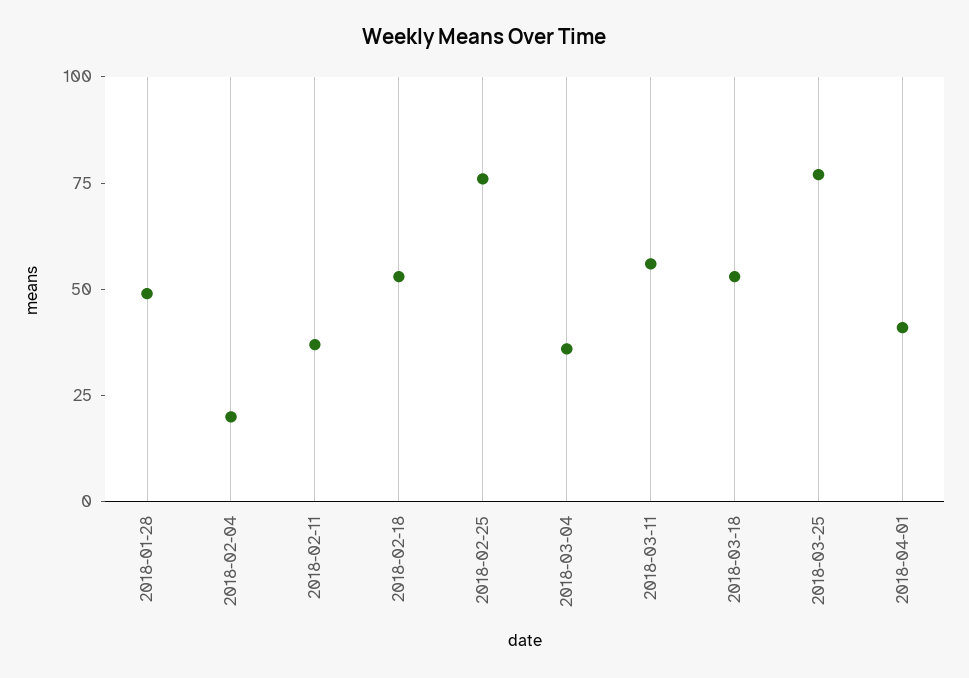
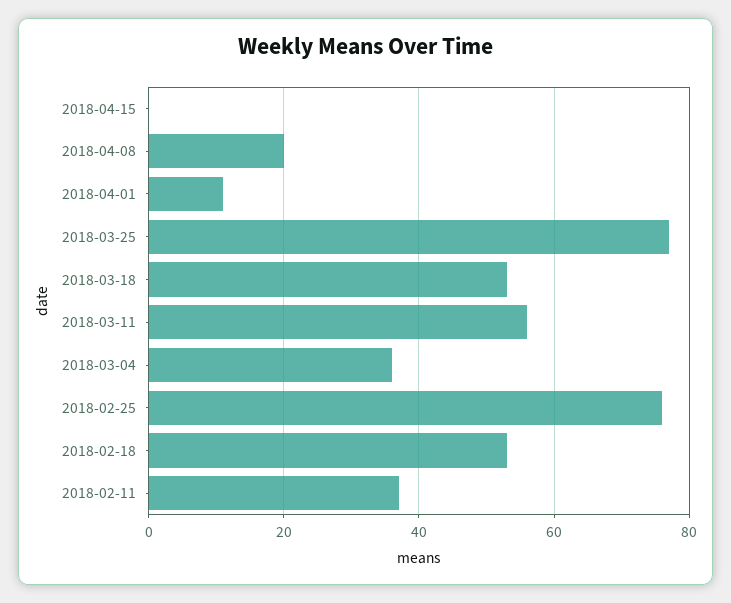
2018-01-28: 50 -> none
2018-02-04: 20 -> none
2018-04-01: 40 -> 10
2018-04-15: none -> 0
2018-04-08: none -> 20

